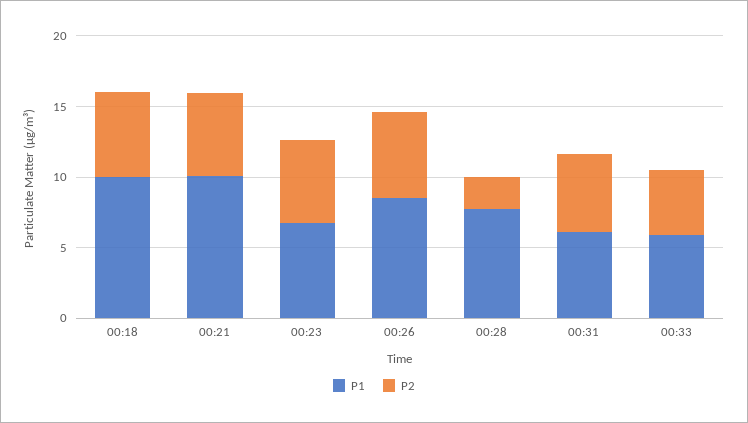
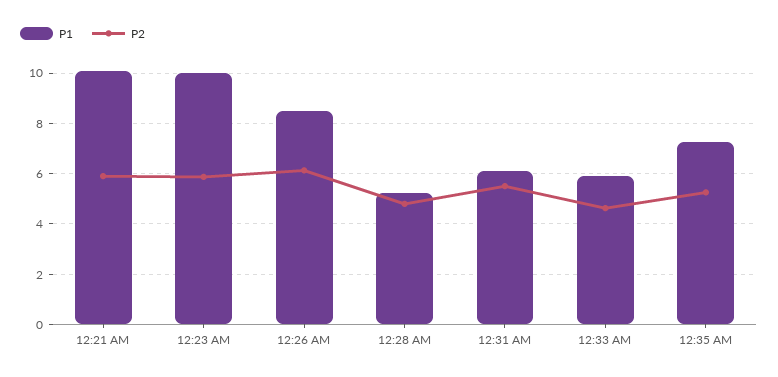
P1, 00:18: 10 -> none
P2, 00:18: 6 -> none
P1, 00:23: 7 -> 10
P1, 00:28: 8 -> 5.25
P2, 00:28: 2 -> 4.75
P1, 12:35 AM: none -> 7.25
P2, 12:35 AM: none -> 5.25

